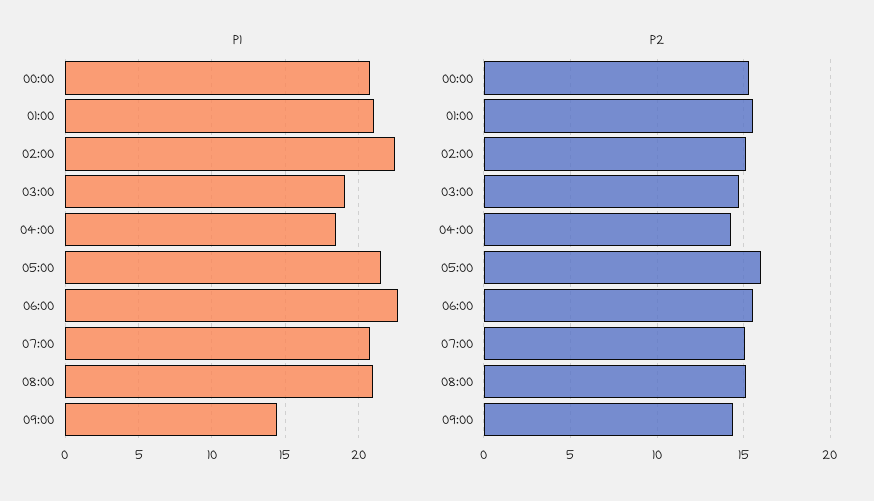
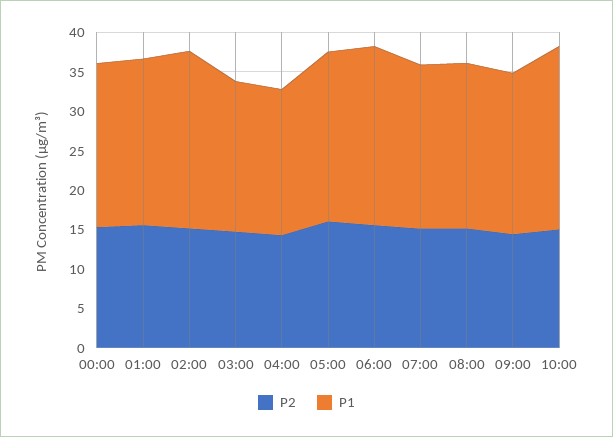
P1, 09:00: 14.5 -> 20
P2, 10:00: none -> 15
P1, 10:00: none -> 22.5

